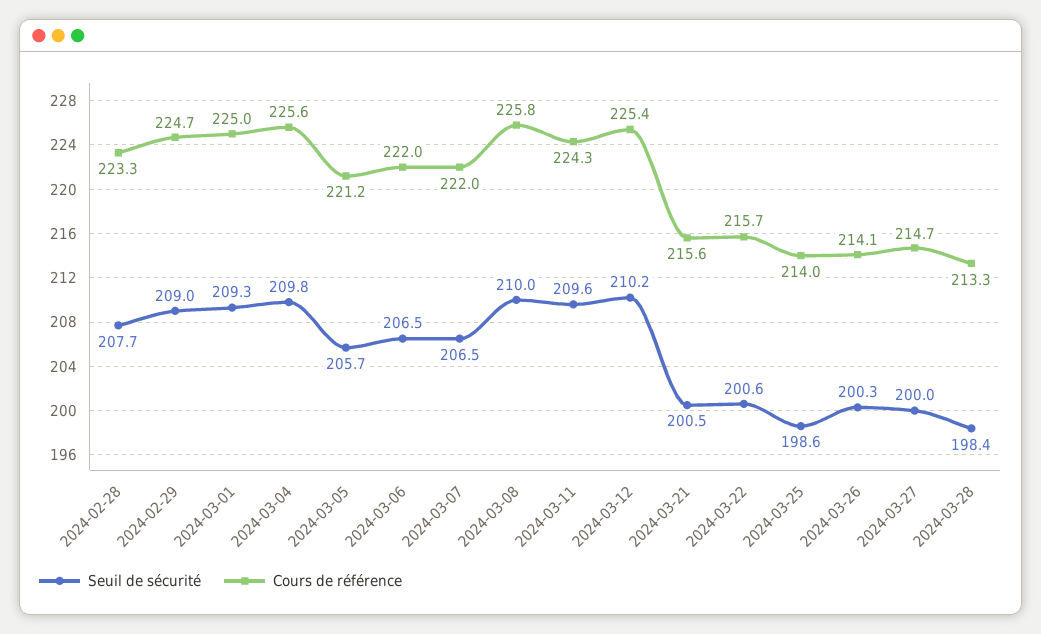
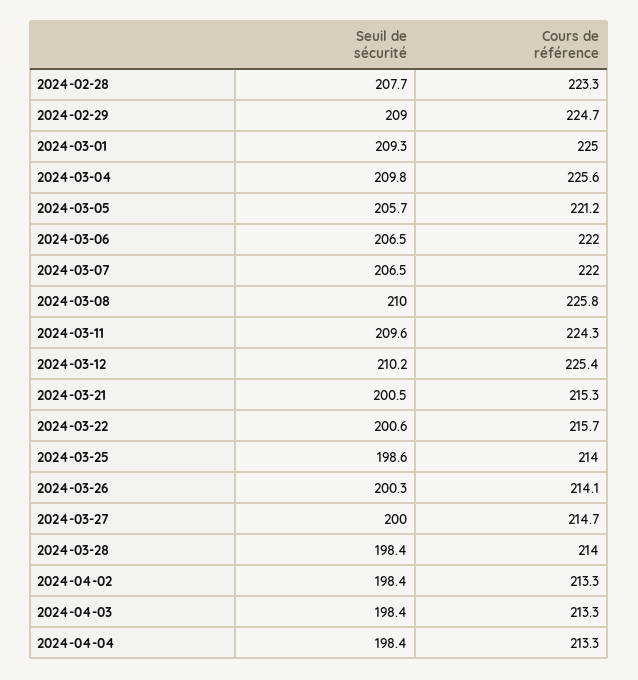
Cours de référence, 2024-03-21: 215.6 -> 215.3
Cours de référence, 2024-03-28: 213.3 -> 214
Seuil de sécurité, 2024-04-02: none -> 198.4
Cours de référence, 2024-04-02: none -> 213.3
Seuil de sécurité, 2024-04-03: none -> 198.4
Cours de référence, 2024-04-03: none -> 213.3
Seuil de sécurité, 2024-04-04: none -> 198.4
Cours de référence, 2024-04-04: none -> 213.3

